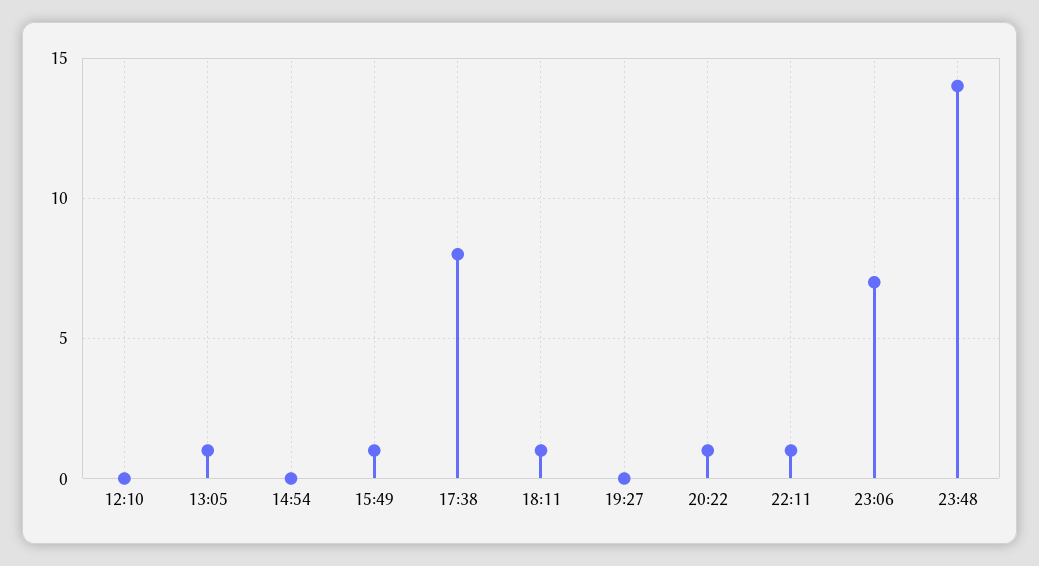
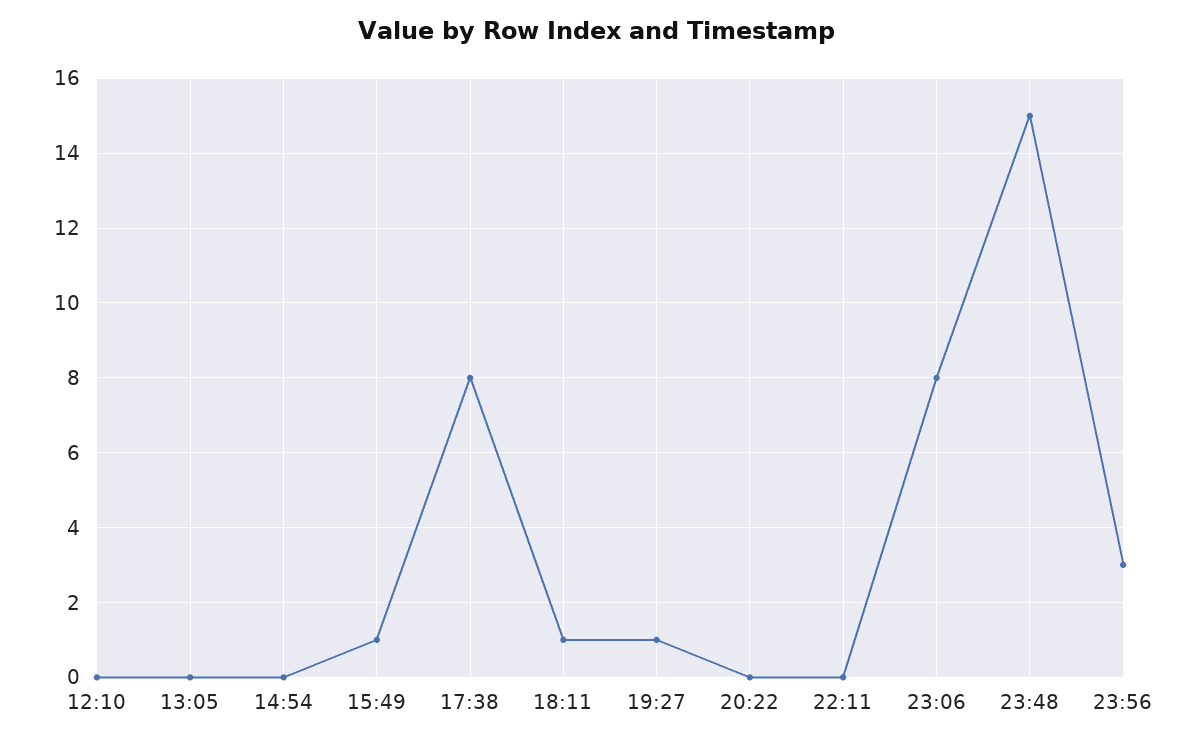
13:05: 1 -> 0
19:27: 0 -> 1
20:22: 1 -> 0
22:11: 1 -> 0
23:06: 7 -> 8
23:48: 14 -> 15
23:56: none -> 3

